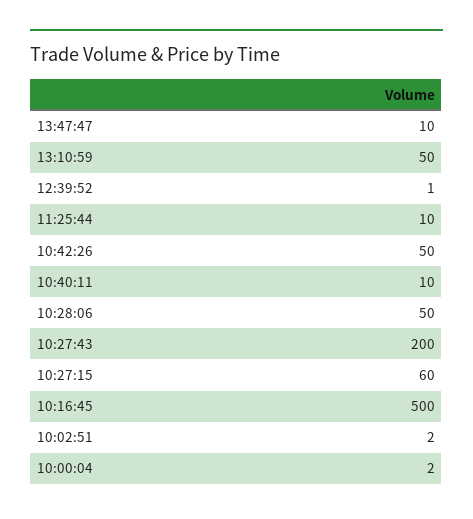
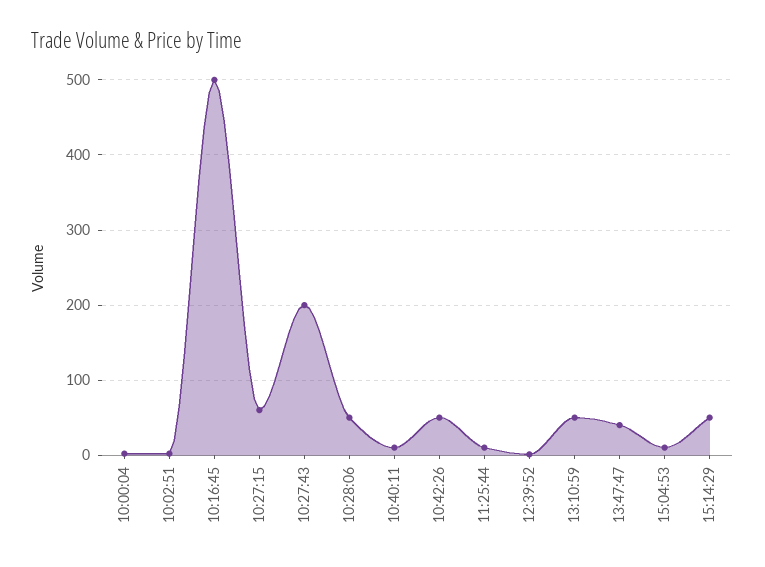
13:47:47: 10 -> 40
15:04:53: none -> 10
15:14:29: none -> 50

